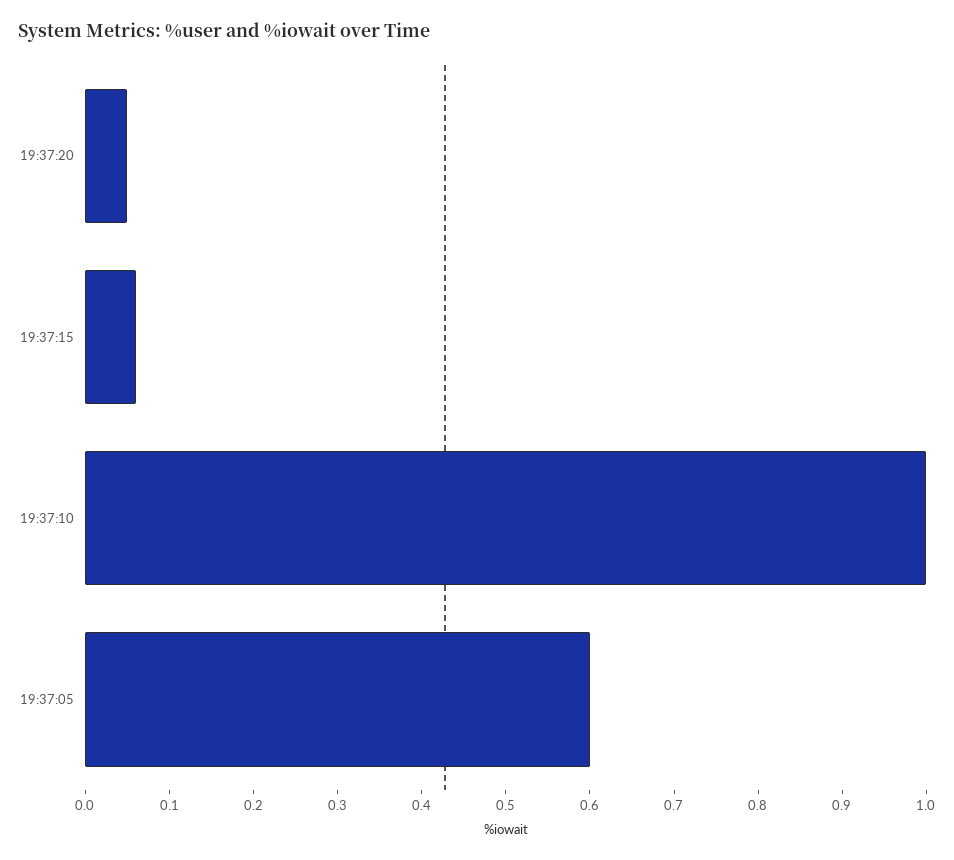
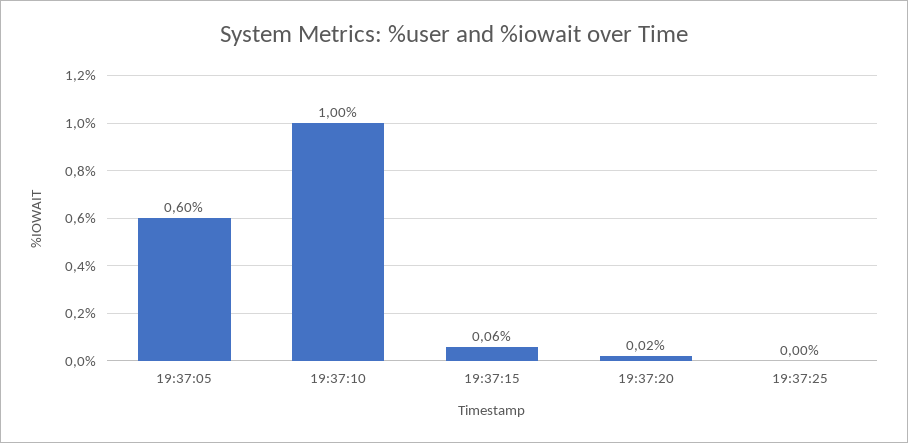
19:37:20: 0.05 -> 0.02
19:37:25: none -> 0

